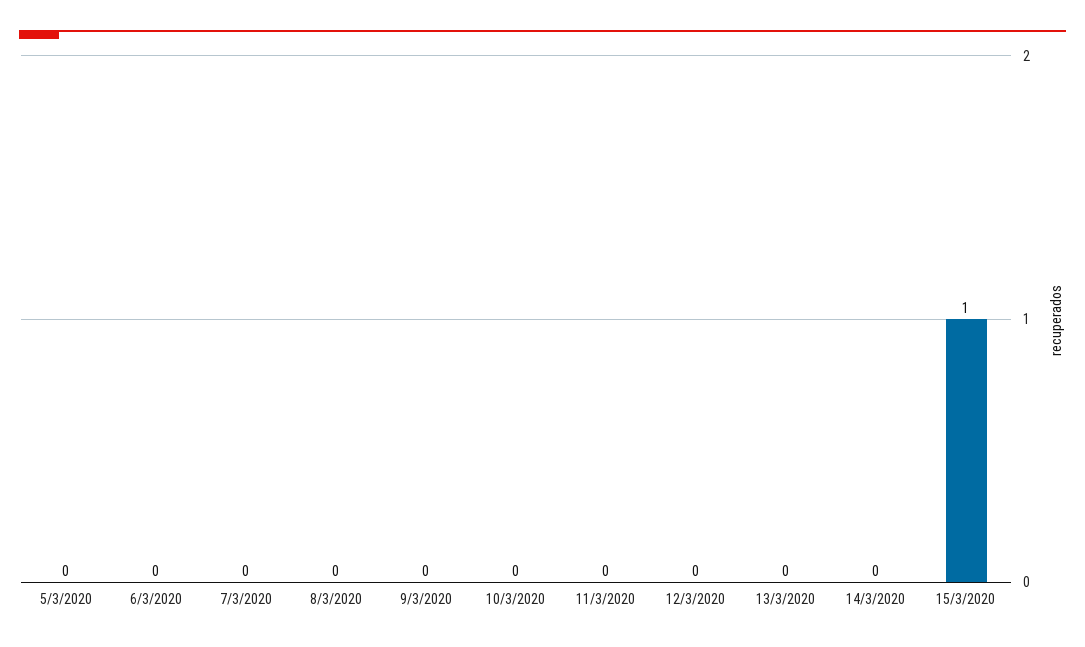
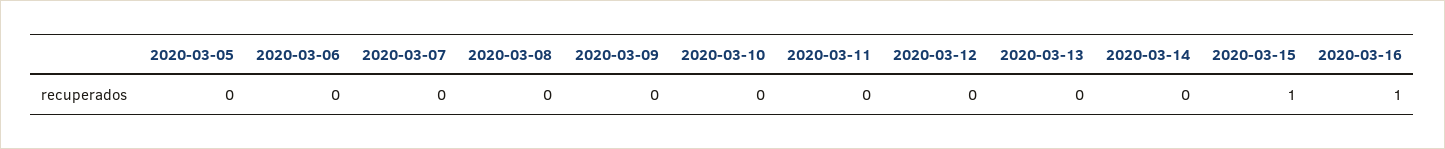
2020-03-16: none -> 1

